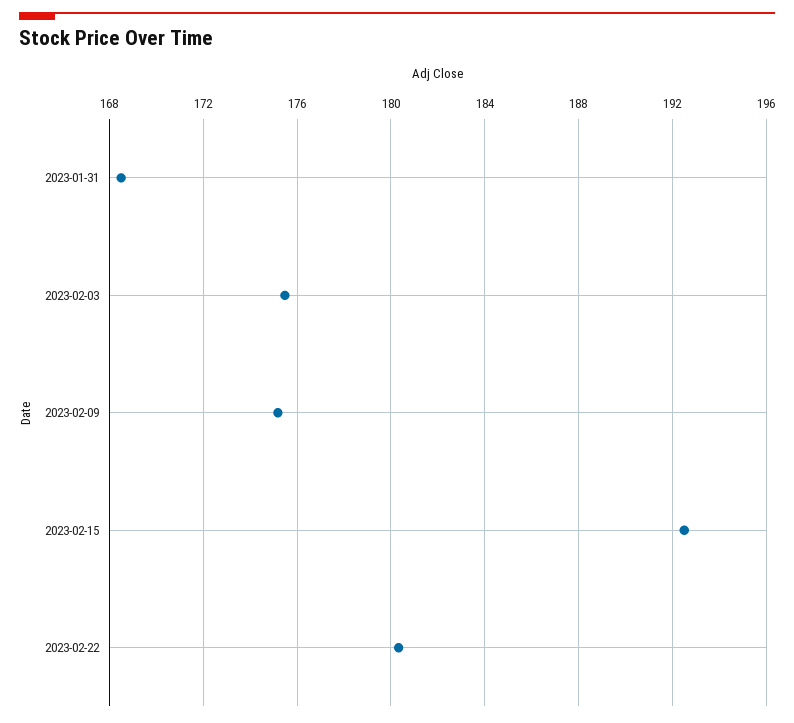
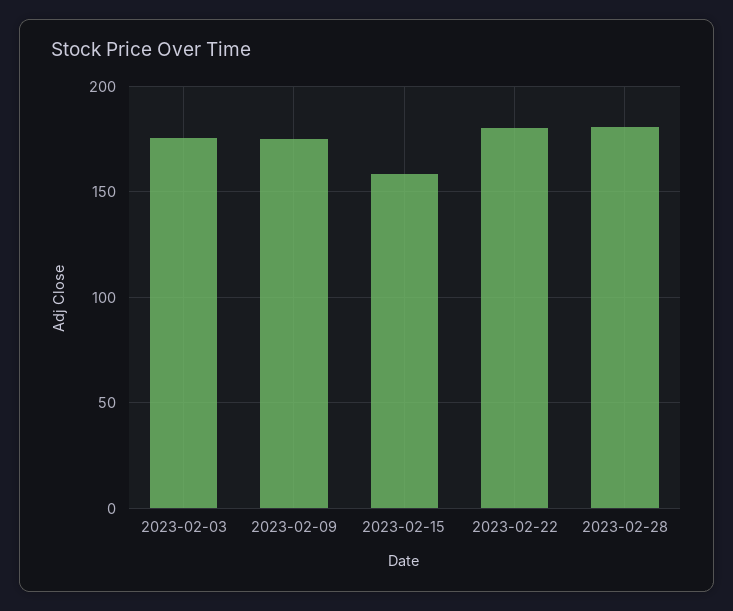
2023-01-31: 168.5 -> none
2023-02-15: 192.5 -> 160
2023-02-28: none -> 180

